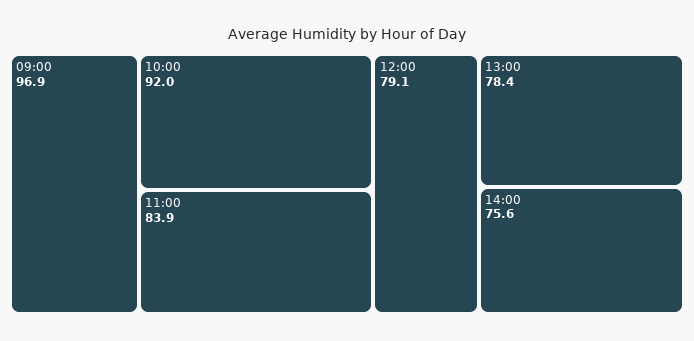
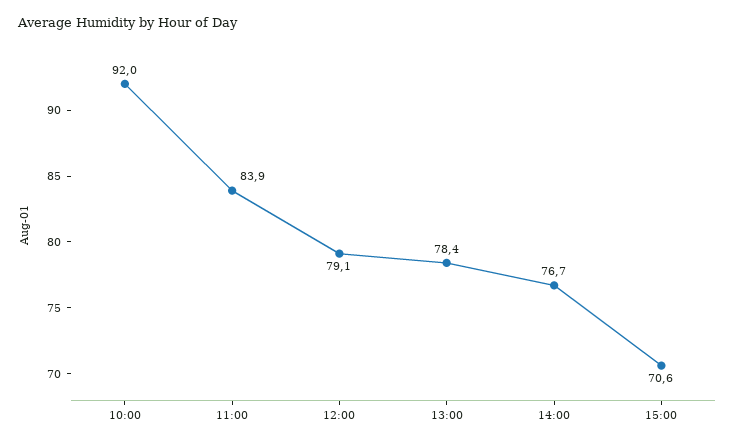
09:00: 96.9 -> none
14:00: 75.6 -> 76.7
15:00: none -> 70.6

